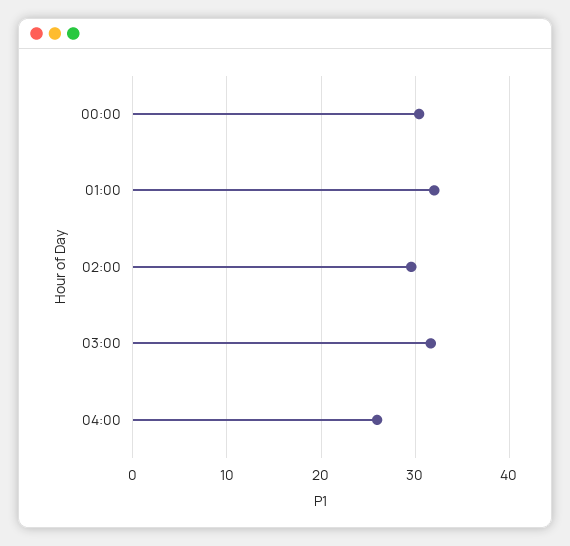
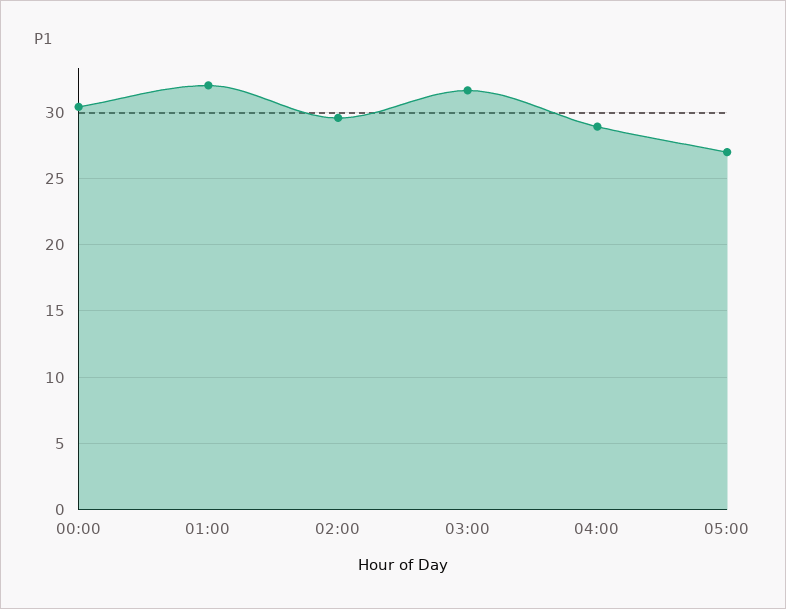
04:00: 26 -> 29
05:00: none -> 27

